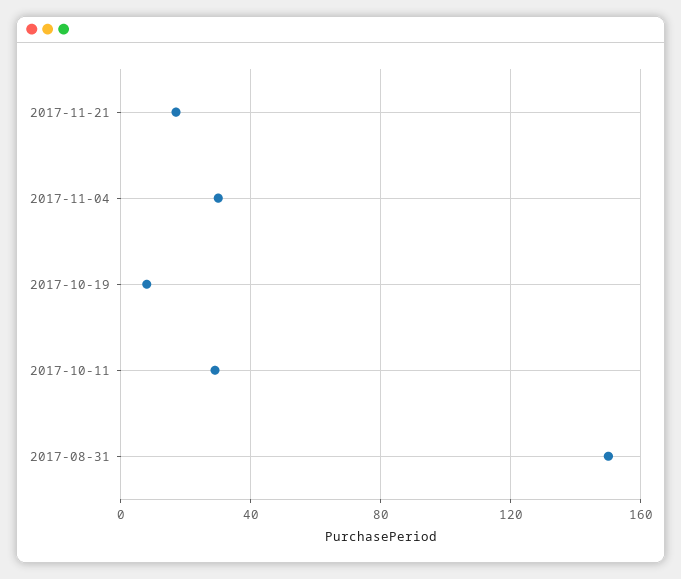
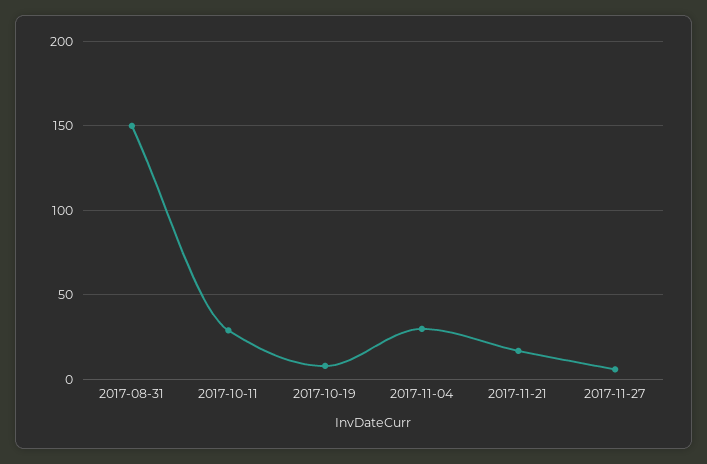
2017-11-27: none -> 5

